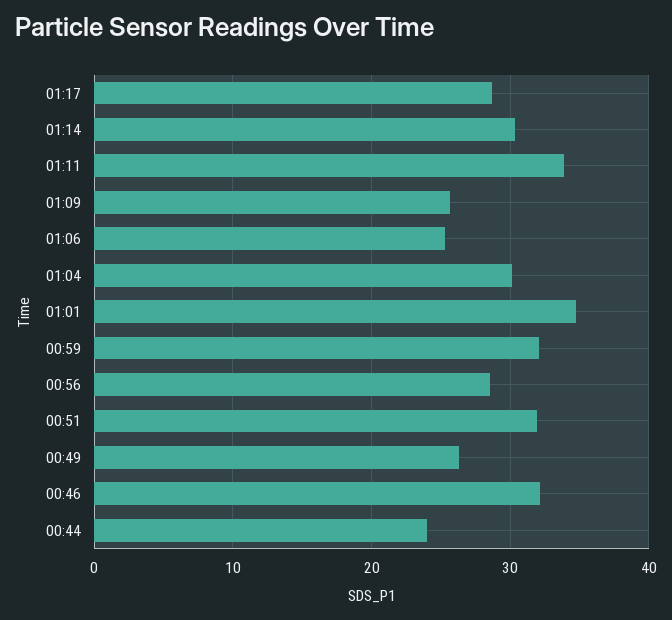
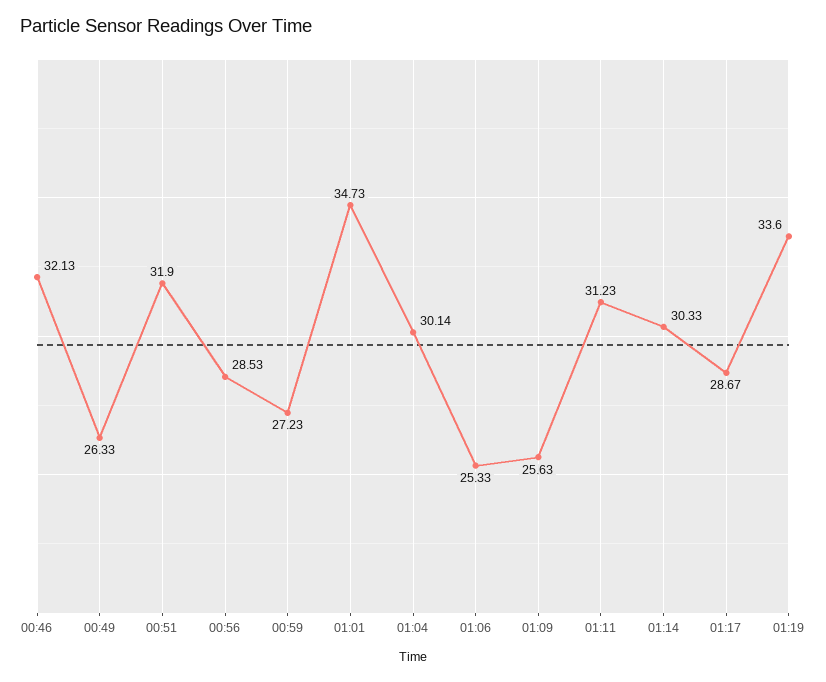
01:11: 34 -> 31.23
00:59: 32 -> 27.23
00:44: 24 -> none
01:19: none -> 33.6

